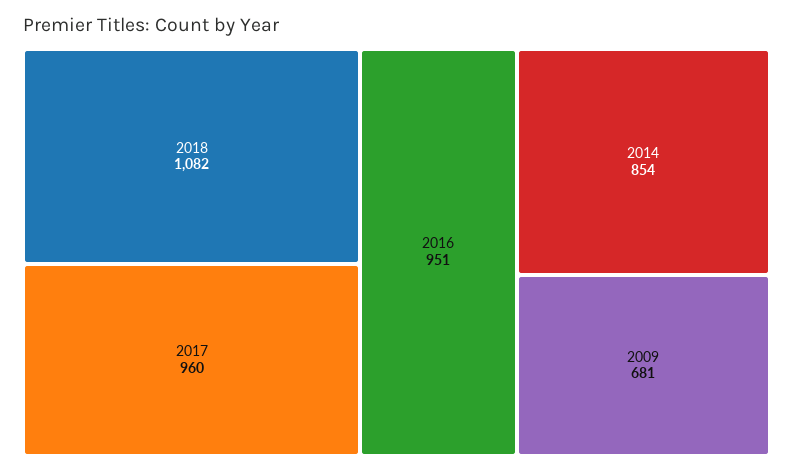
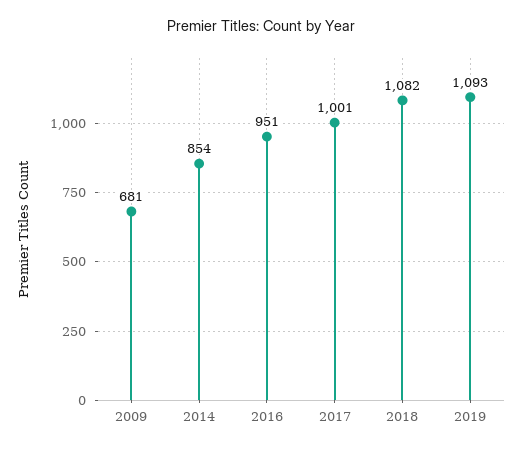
2017: 960 -> 1001
2019: none -> 1093

